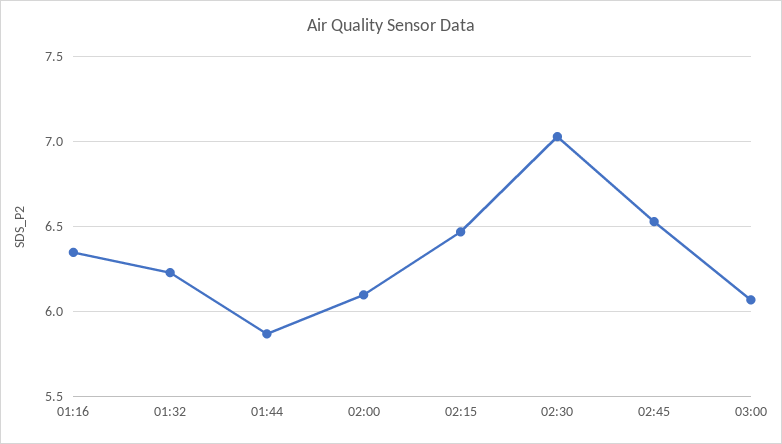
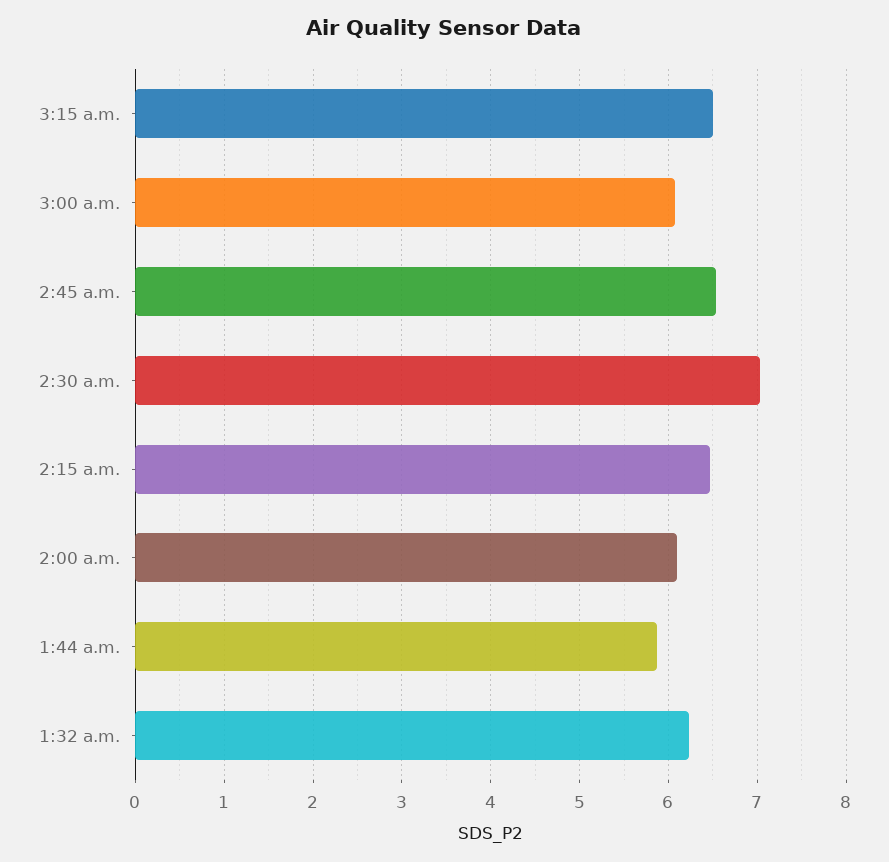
01:16: 6.35 -> none
3:15 a.m.: none -> 6.5

